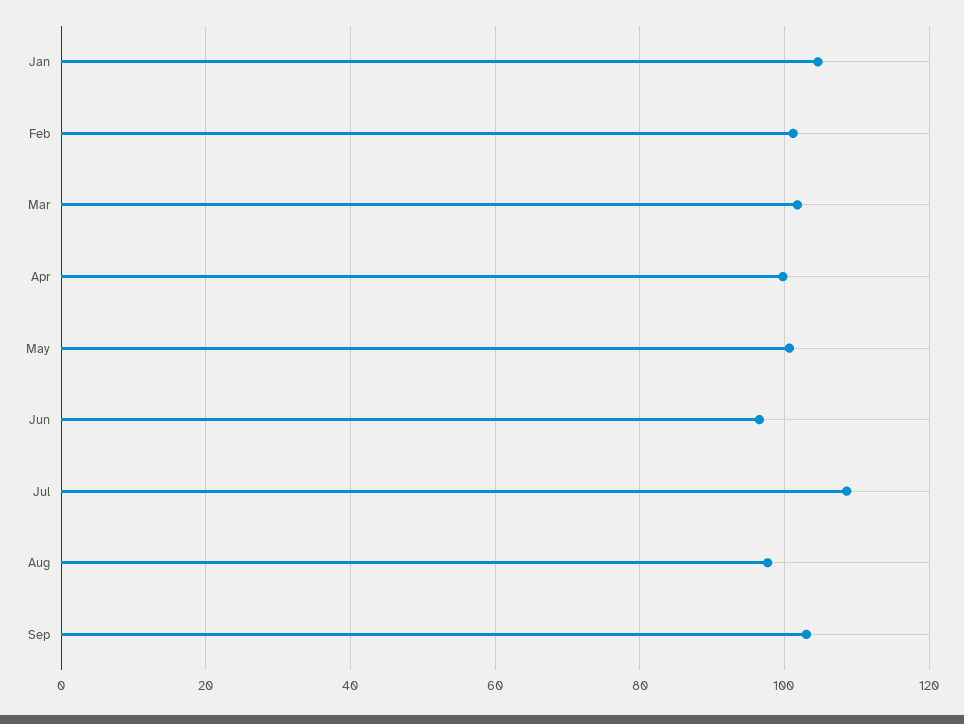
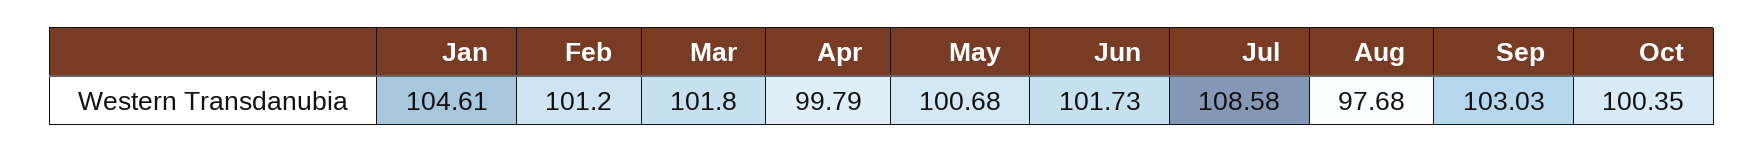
Jun: 96 -> 101.73
Oct: none -> 100.35

